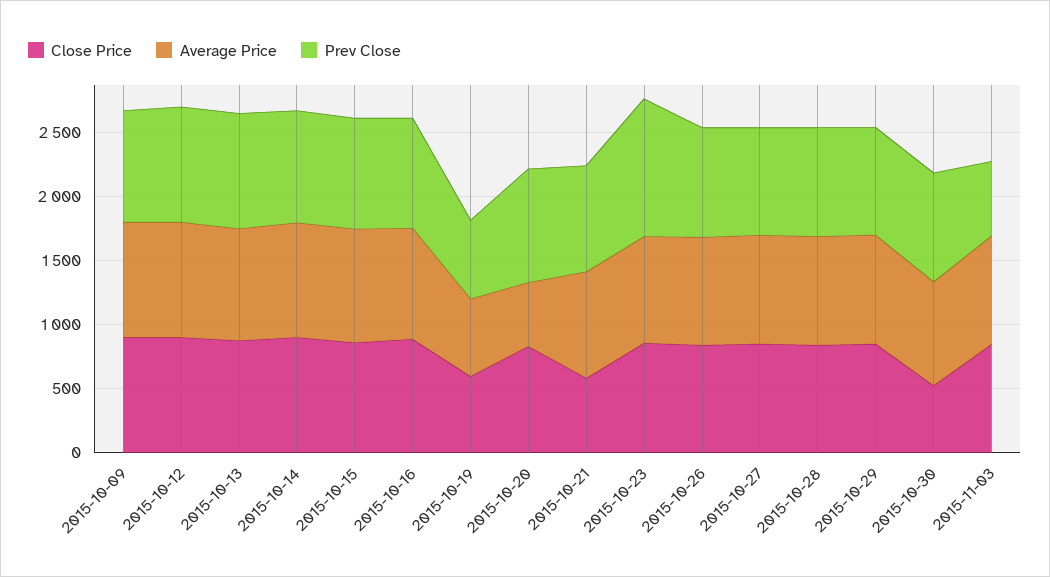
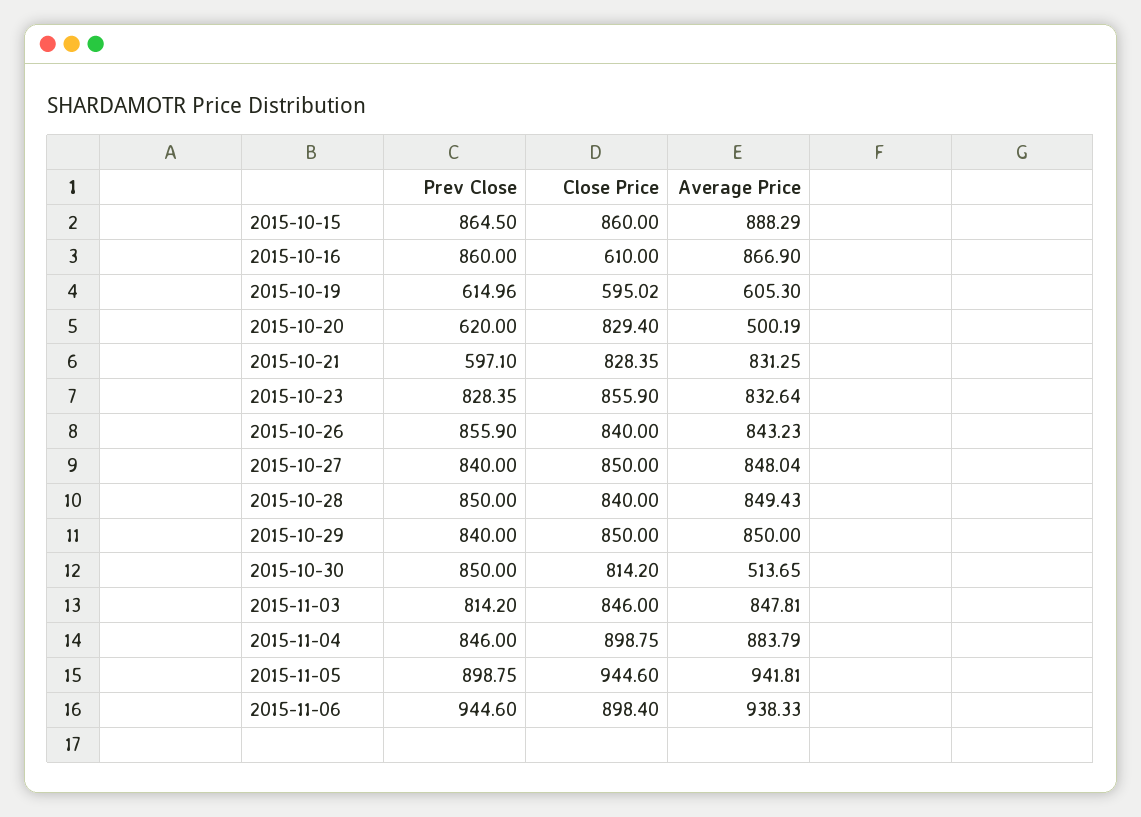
Close Price, 2015-10-09: 900 -> none
Average Price, 2015-10-09: 900 -> none
Prev Close, 2015-10-09: 900 -> none
Close Price, 2015-10-12: 900 -> none
Average Price, 2015-10-12: 900 -> none
Prev Close, 2015-10-12: 900 -> none
Close Price, 2015-10-13: 900 -> none
Average Price, 2015-10-13: 900 -> none
Prev Close, 2015-10-13: 900 -> none
Close Price, 2015-10-14: 900 -> none
Average Price, 2015-10-14: 900 -> none
Prev Close, 2015-10-14: 900 -> none
Close Price, 2015-10-16: 900 -> 610
Prev Close, 2015-10-20: 900 -> 620
Close Price, 2015-10-21: 600 -> 828.35
Prev Close, 2015-10-21: 800 -> 597.1
Prev Close, 2015-10-23: 1100 -> 828.35
Close Price, 2015-10-30: 500 -> 814.2
Average Price, 2015-10-30: 800 -> 513.65
Prev Close, 2015-11-03: 600 -> 814.2
Prev Close, 2015-11-04: none -> 846
Close Price, 2015-11-04: none -> 898.75
Average Price, 2015-11-04: none -> 883.79
Prev Close, 2015-11-05: none -> 898.75
Close Price, 2015-11-05: none -> 944.6
Average Price, 2015-11-05: none -> 941.81
Prev Close, 2015-11-06: none -> 944.6
Close Price, 2015-11-06: none -> 898.4
Average Price, 2015-11-06: none -> 938.33

